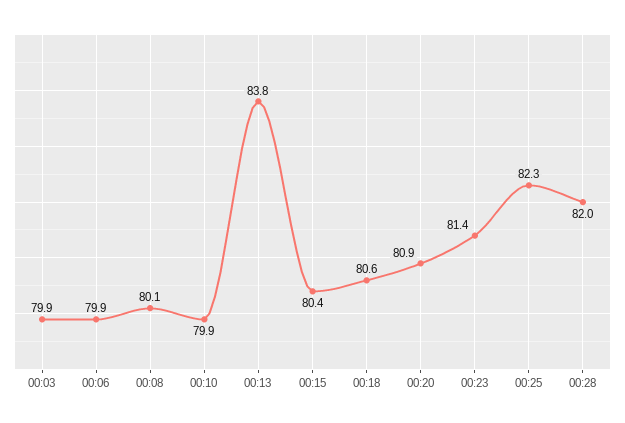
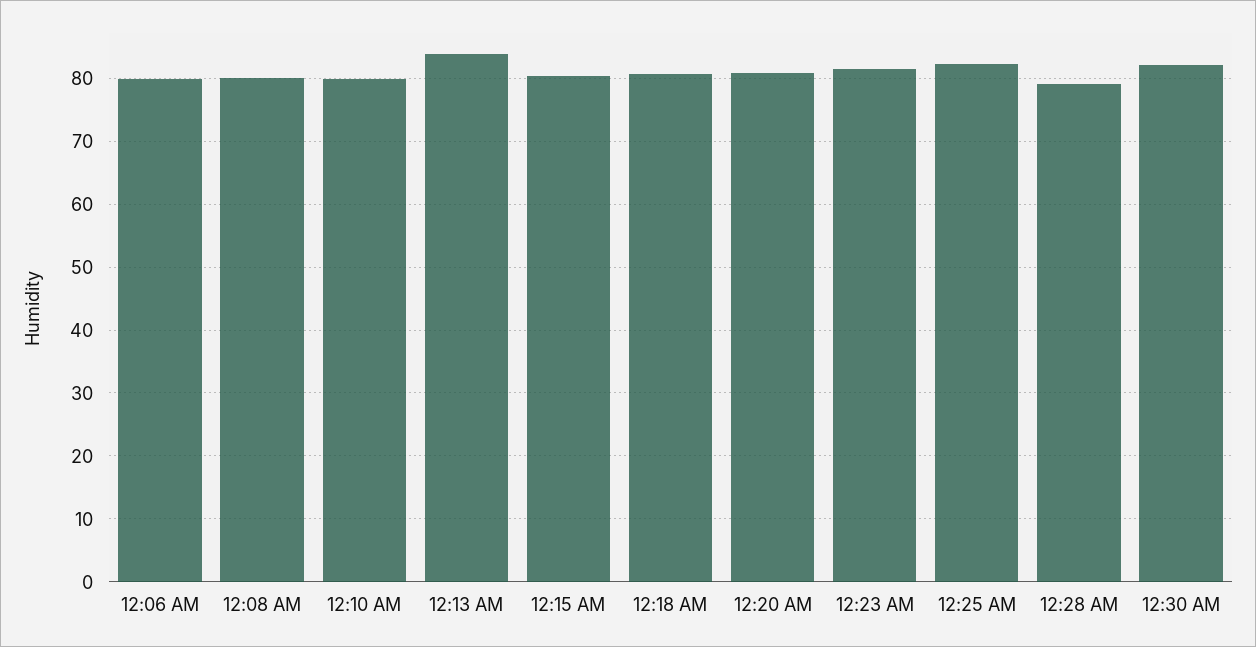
00:03: 79.9 -> none
00:28: 82 -> 79
12:30 AM: none -> 82

